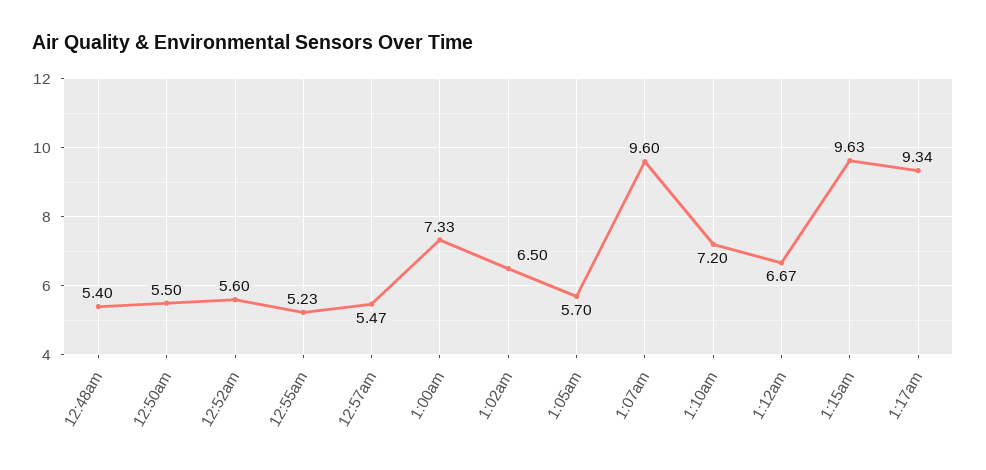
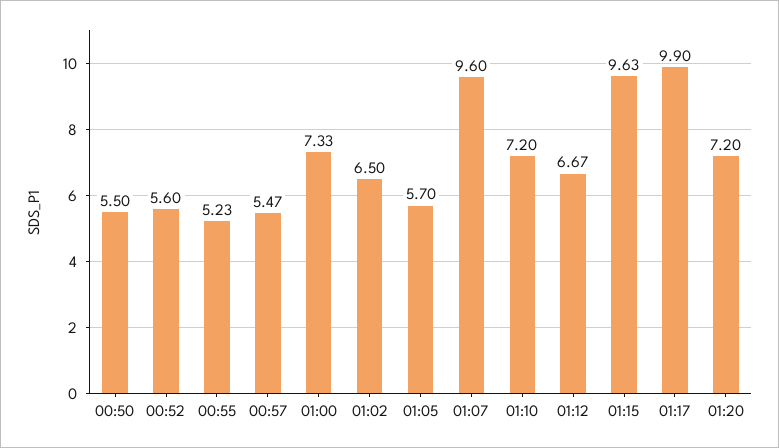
12:48am: 5.4 -> none
1:17am: 9.34 -> 9.9
01:20: none -> 7.2

